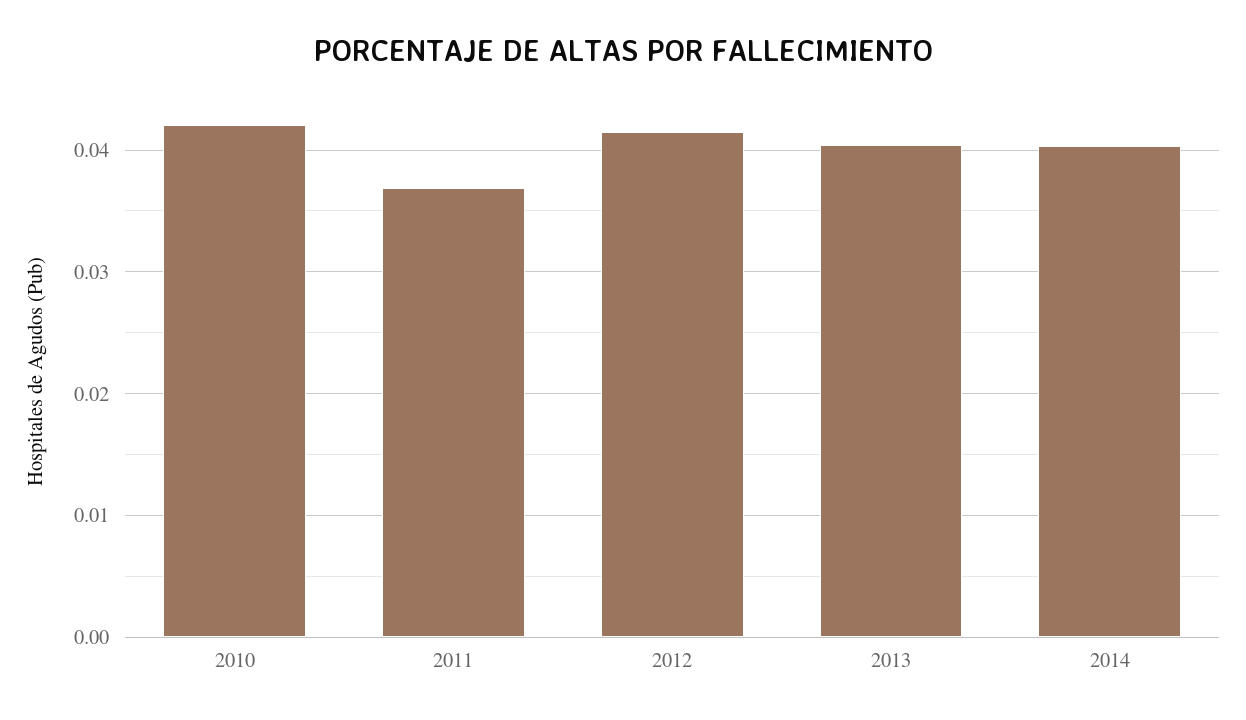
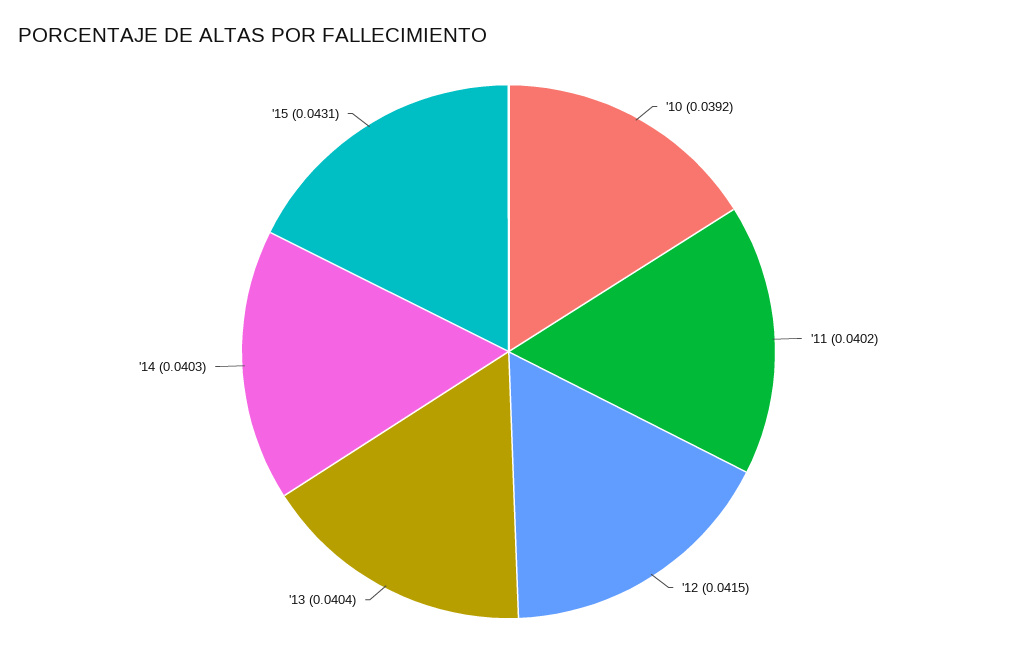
2010: 0.042 -> 0.0392
2011: 0.037 -> 0.0402
'15: none -> 0.0431

